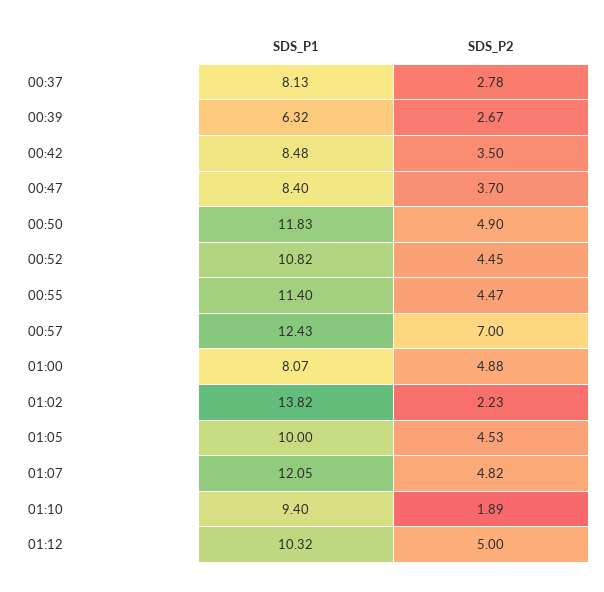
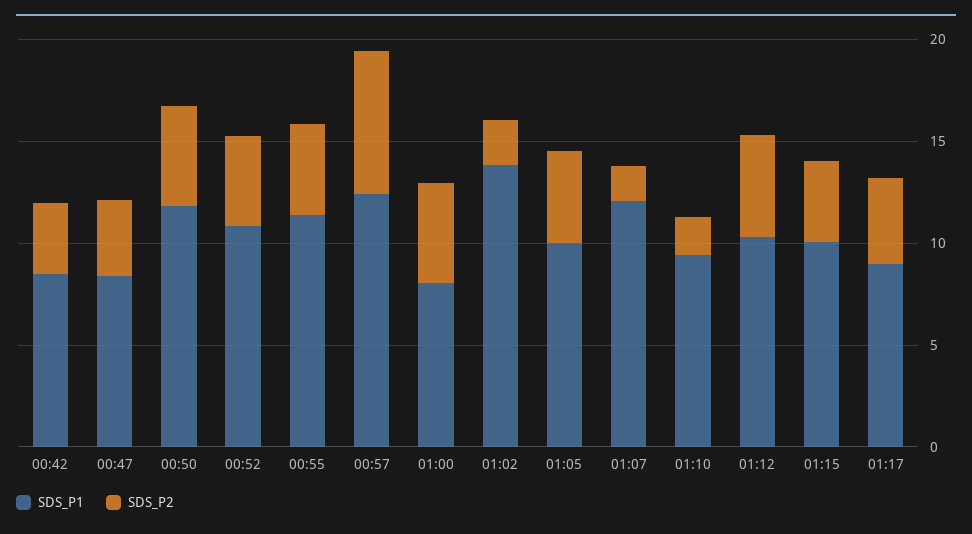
SDS_P1, 00:37: 8.13 -> none
SDS_P2, 00:37: 2.78 -> none
SDS_P1, 00:39: 6.32 -> none
SDS_P2, 00:39: 2.67 -> none
SDS_P2, 01:07: 4.82 -> 2
SDS_P1, 01:15: none -> 10
SDS_P2, 01:15: none -> 4
SDS_P1, 01:17: none -> 9
SDS_P2, 01:17: none -> 4

